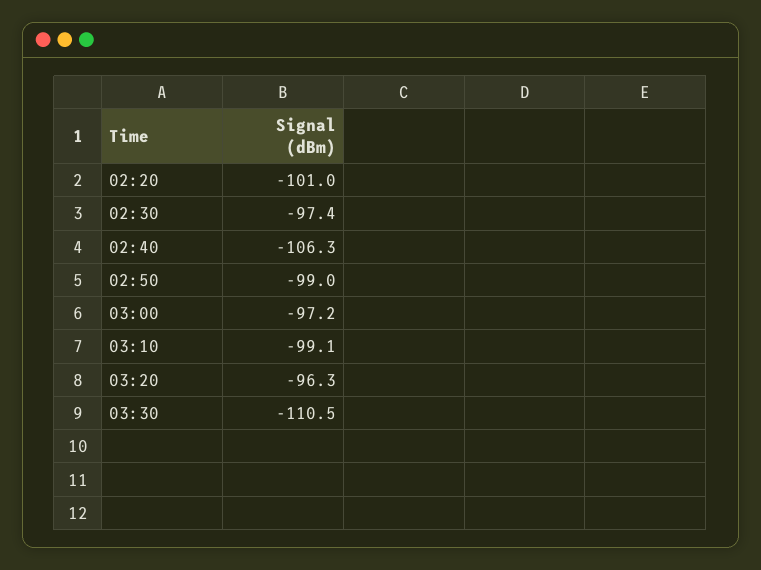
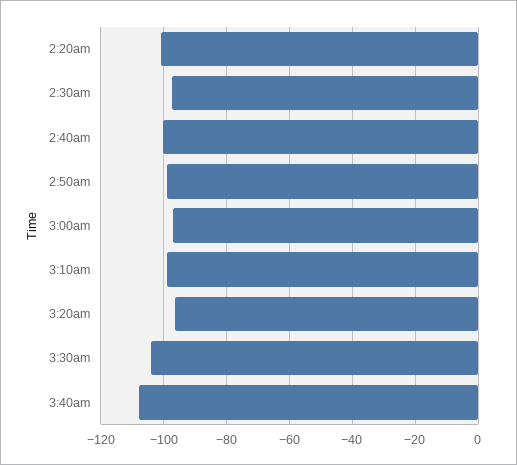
02:40: -106.3 -> -100
03:30: -110.5 -> -104
3:40am: none -> -108

